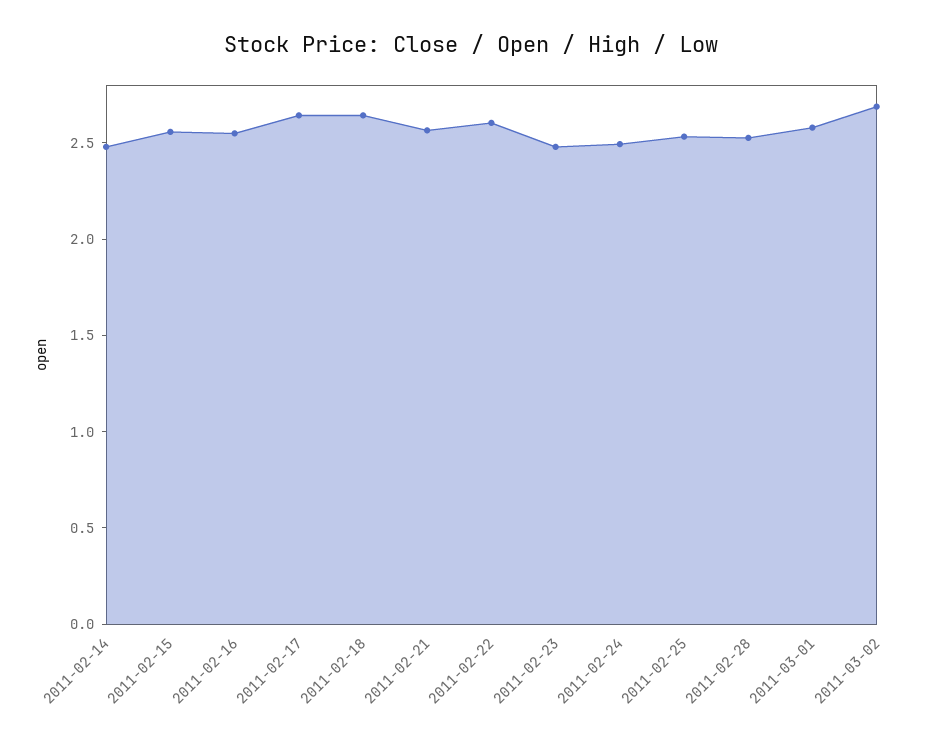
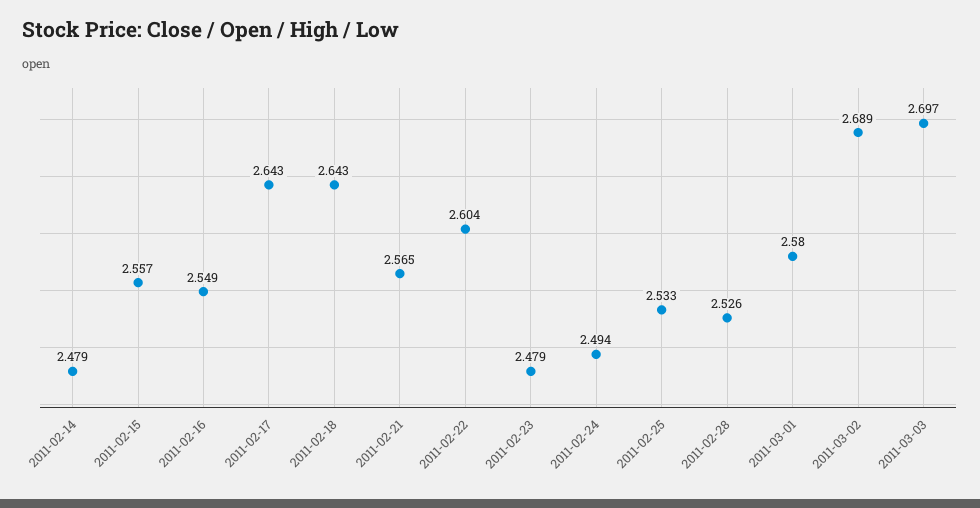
2011-03-03: none -> 2.697

